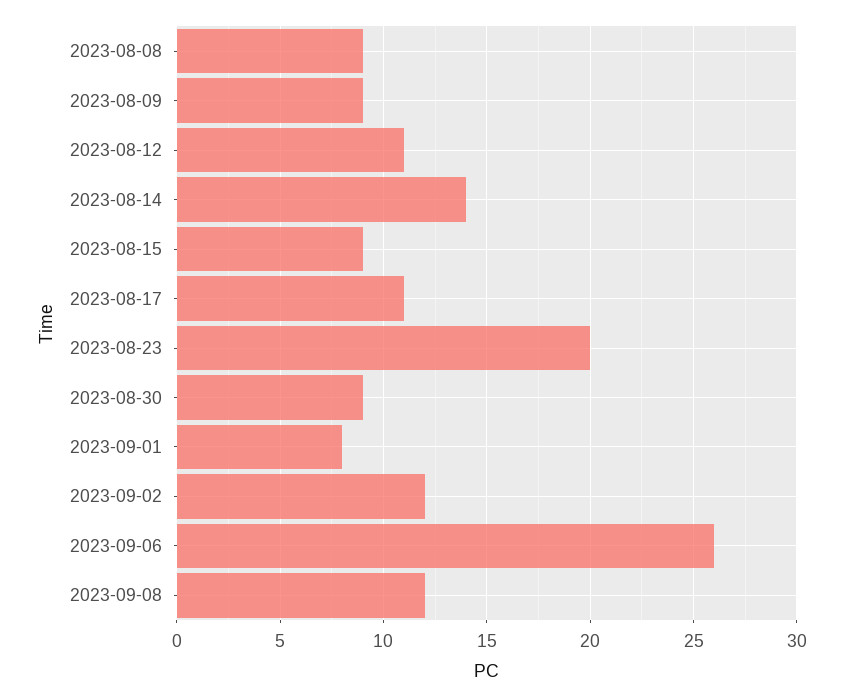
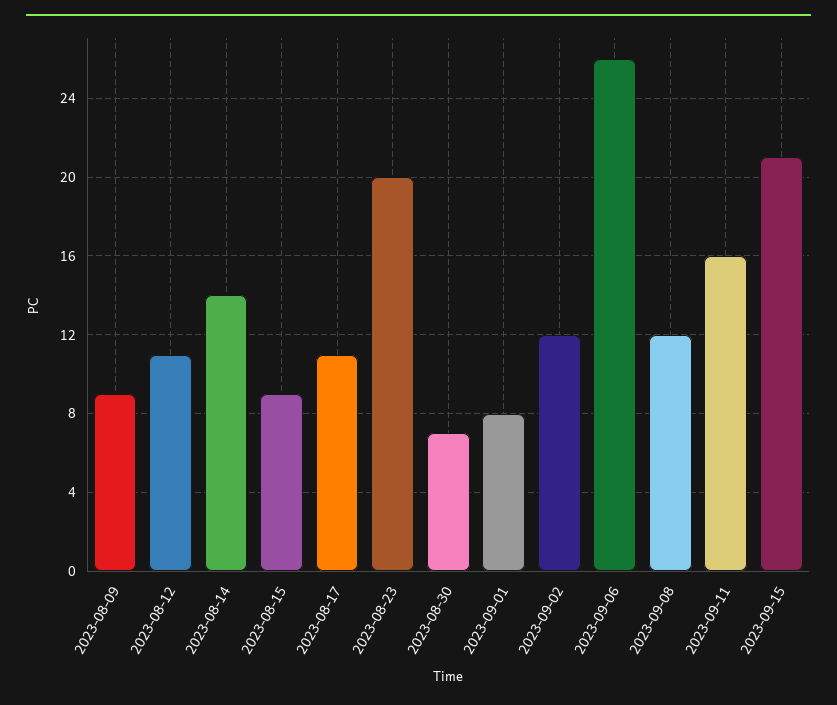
2023-08-08: 9 -> none
2023-08-30: 9 -> 7
2023-09-11: none -> 16
2023-09-15: none -> 21

